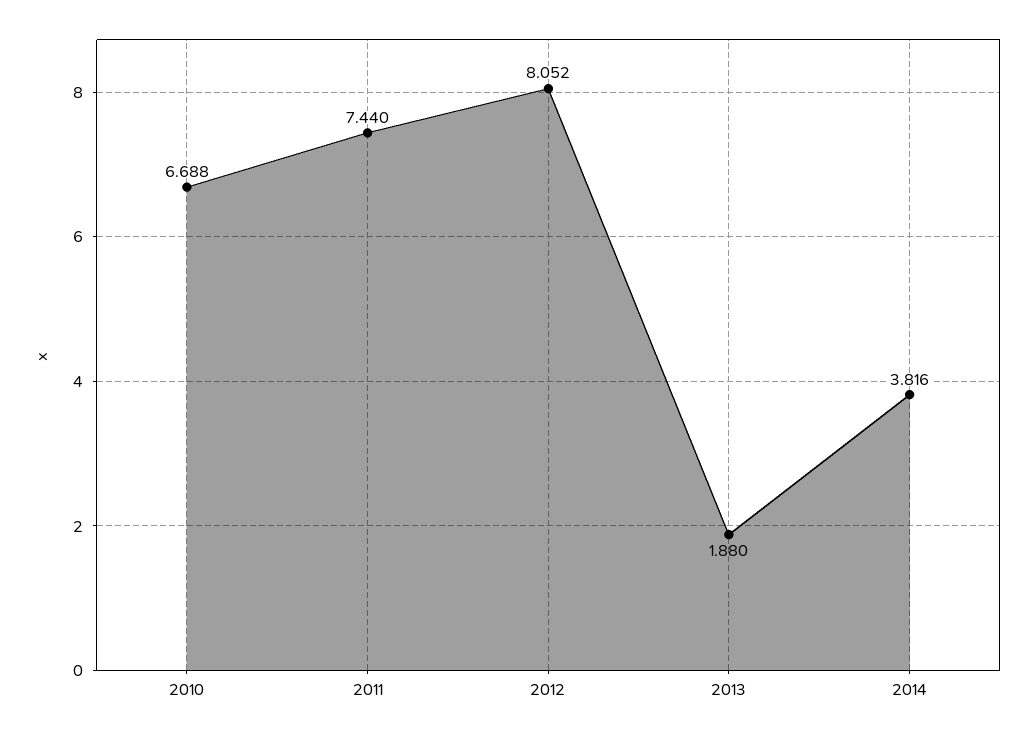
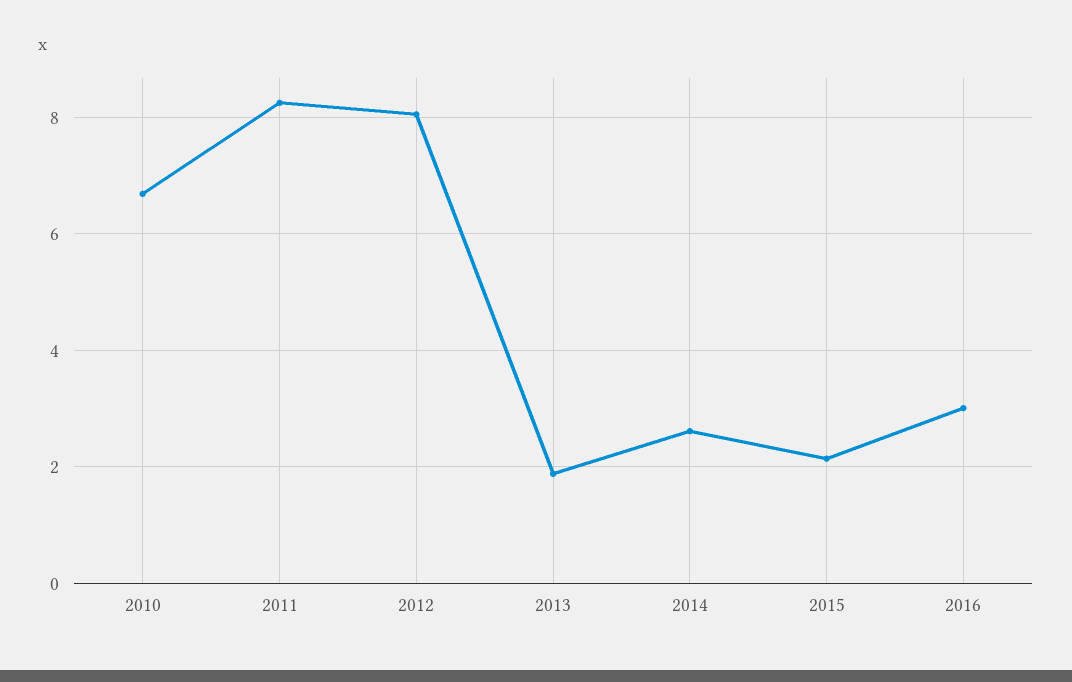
2011: 7.44 -> 8.2
2014: 3.816 -> 2.6
2015: none -> 2.2
2016: none -> 3

